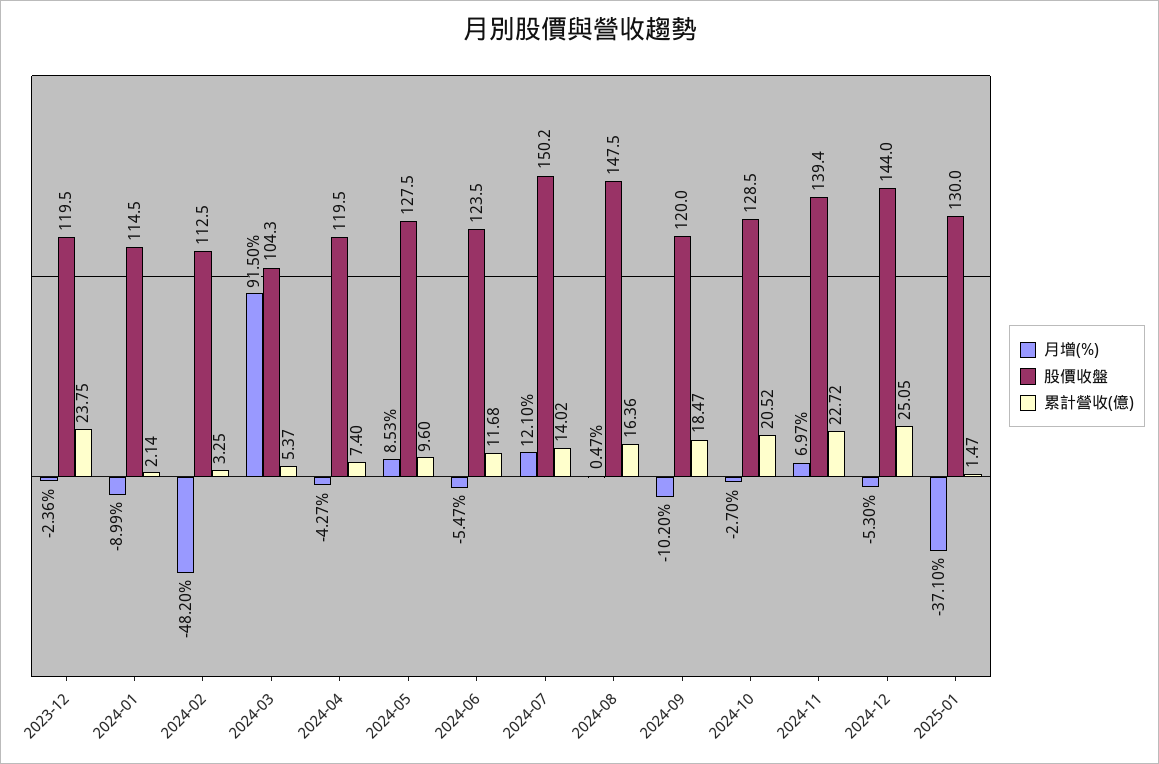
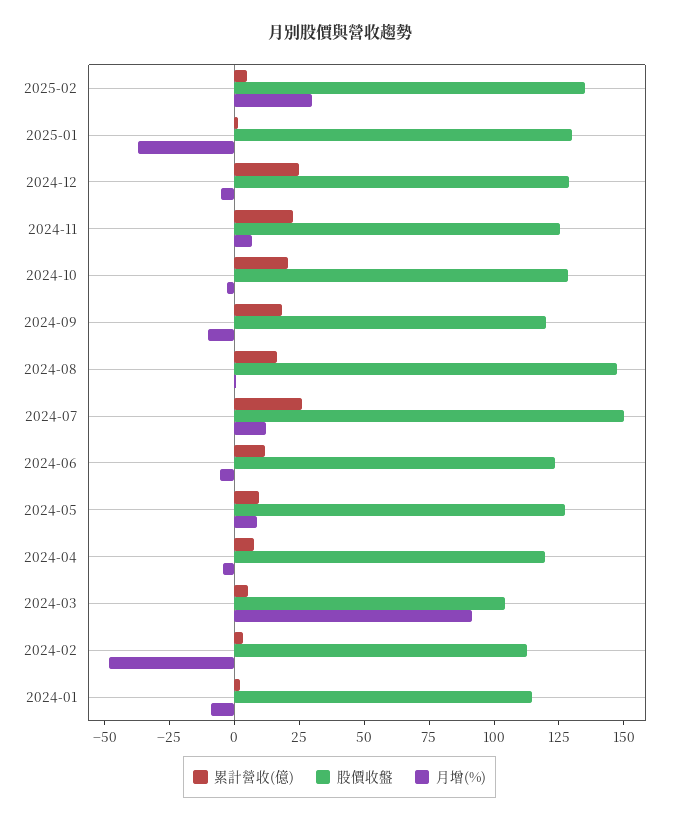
月增(%), 2023-12: -2.36 -> none
股價收盤, 2023-12: 119.5 -> none
累計營收(億), 2023-12: 23.75 -> none
累計營收(億), 2024-07: 14.02 -> 25
股價收盤, 2024-11: 139.4 -> 125
股價收盤, 2024-12: 144 -> 130
累計營收(億), 2025-02: none -> 5
股價收盤, 2025-02: none -> 135
月增(%), 2025-02: none -> 30

